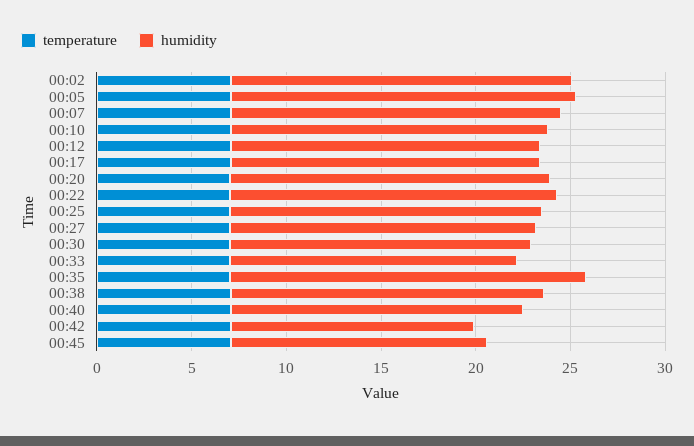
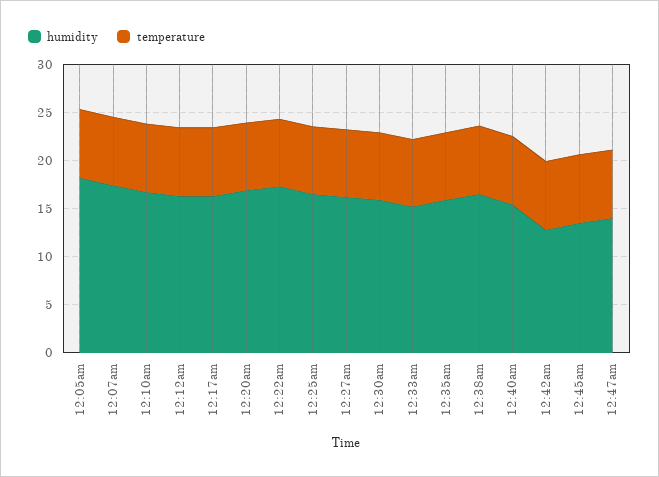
temperature, 00:02: 7 -> none
humidity, 00:02: 18 -> none
humidity, 00:35: 19 -> 16
humidity, 12:47am: none -> 14
temperature, 12:47am: none -> 7

